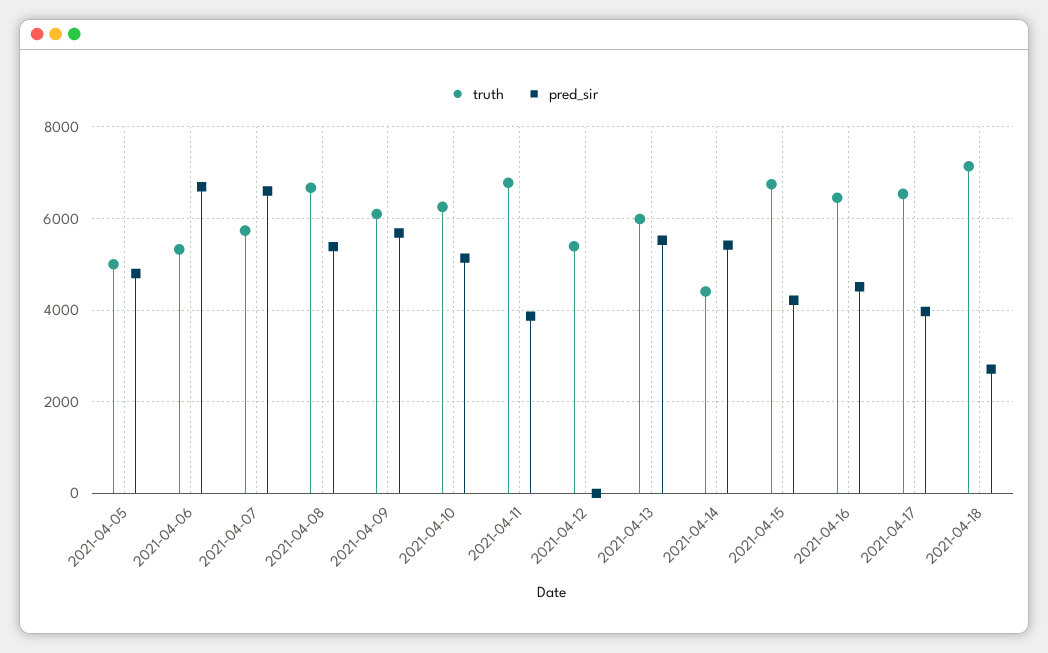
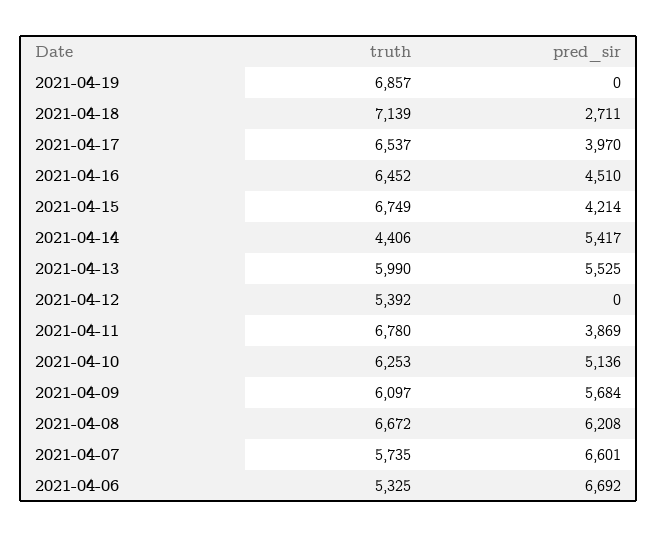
truth, 2021-04-05: 5000 -> none
pred_sir, 2021-04-05: 4800 -> none
pred_sir, 2021-04-08: 5400 -> 6208
truth, 2021-04-19: none -> 6857
pred_sir, 2021-04-19: none -> 0

